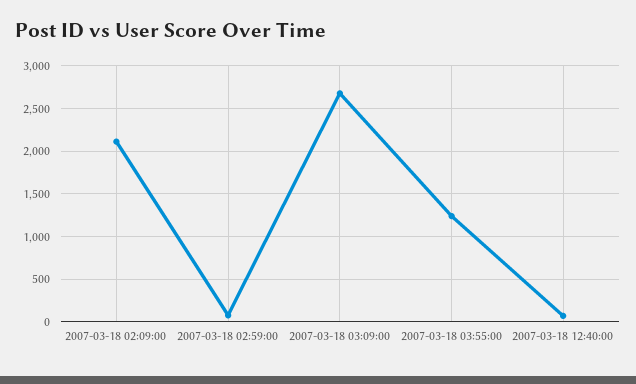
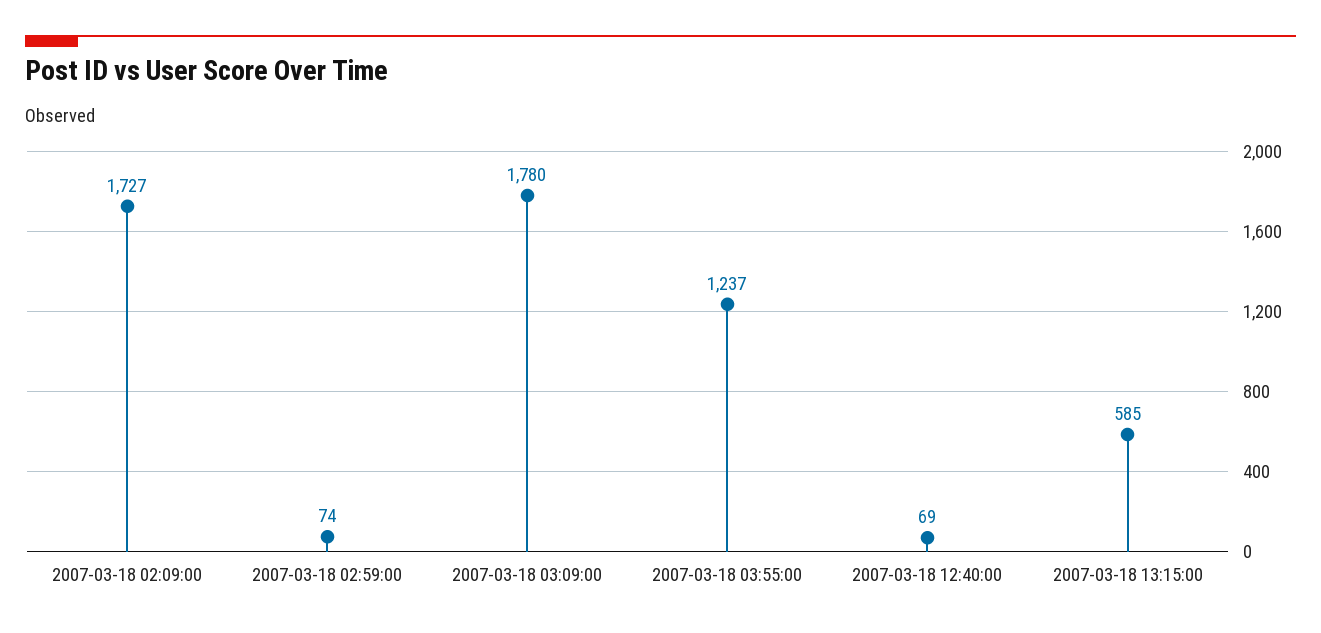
2007-03-18 02:09:00: 2100 -> 1727
2007-03-18 03:09:00: 2700 -> 1780
2007-03-18 13:15:00: none -> 585

